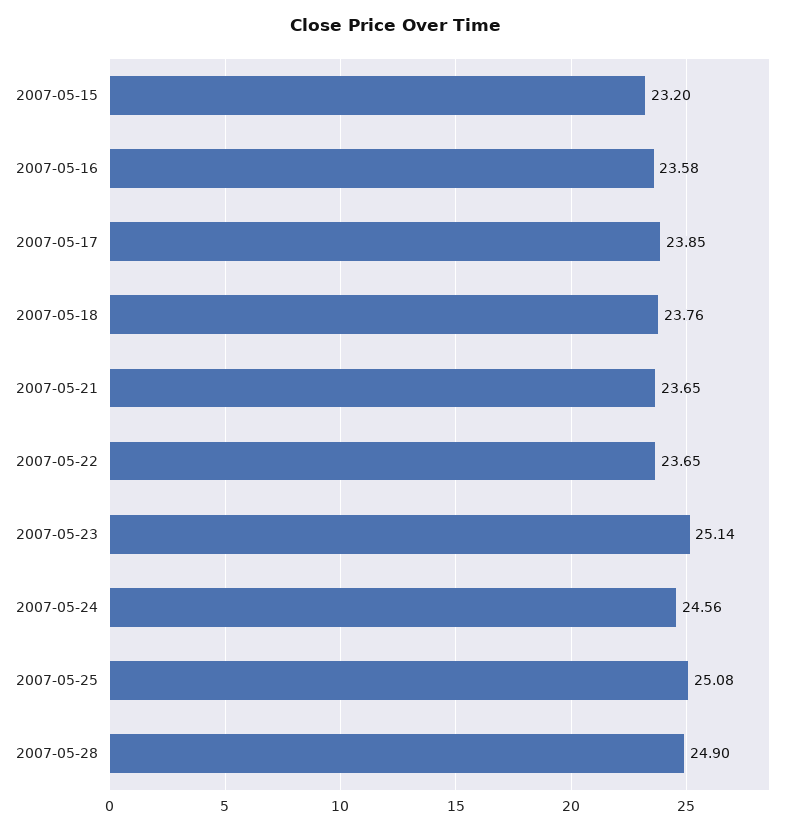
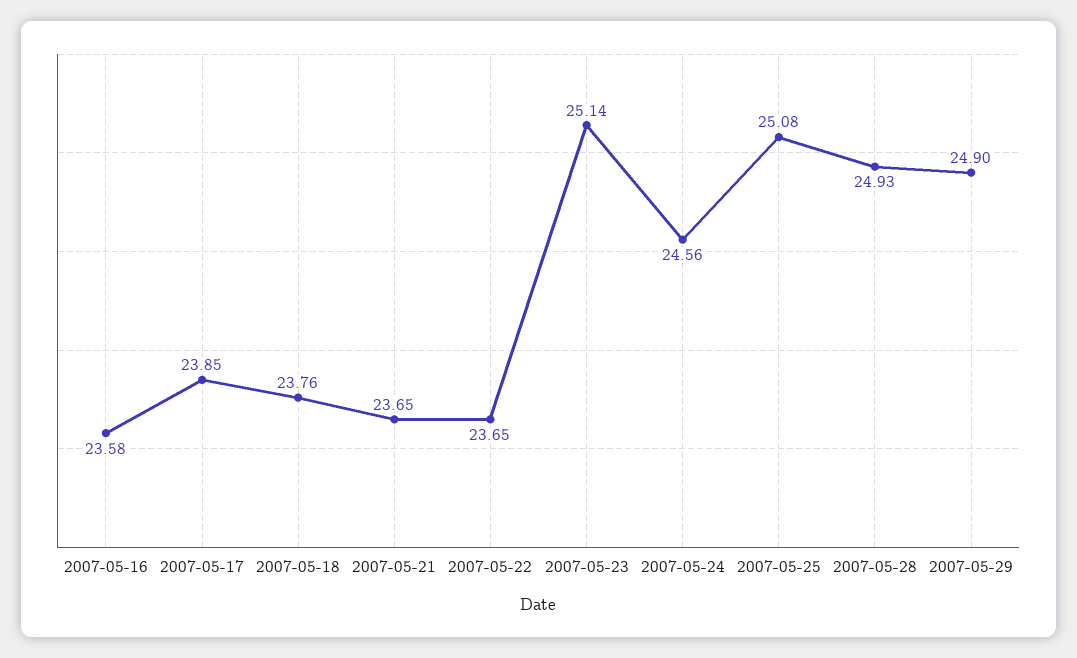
2007-05-15: 23.2 -> none
2007-05-28: 24.9 -> 24.93
2007-05-29: none -> 24.9

